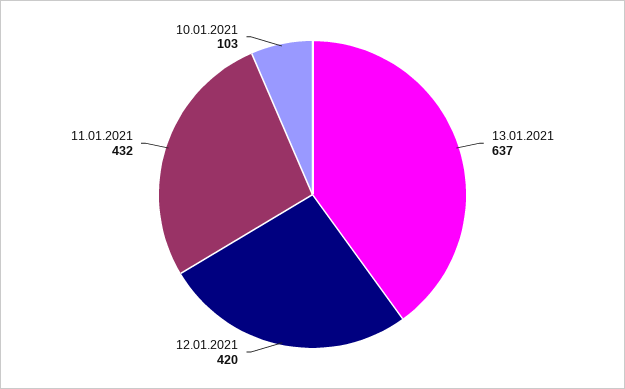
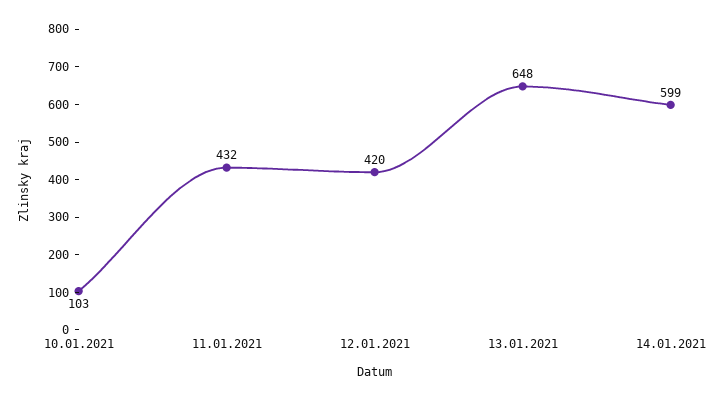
13.01.2021: 637 -> 648
14.01.2021: none -> 599

